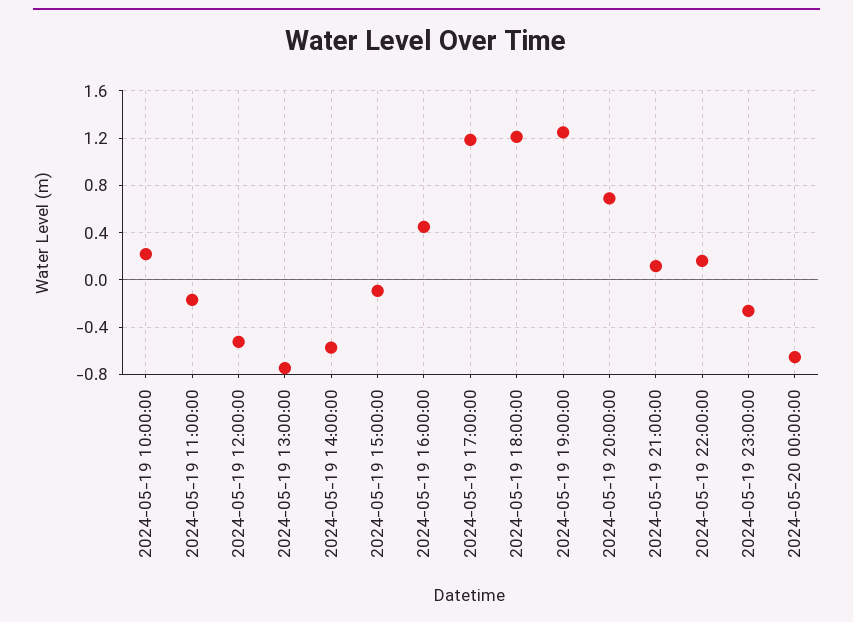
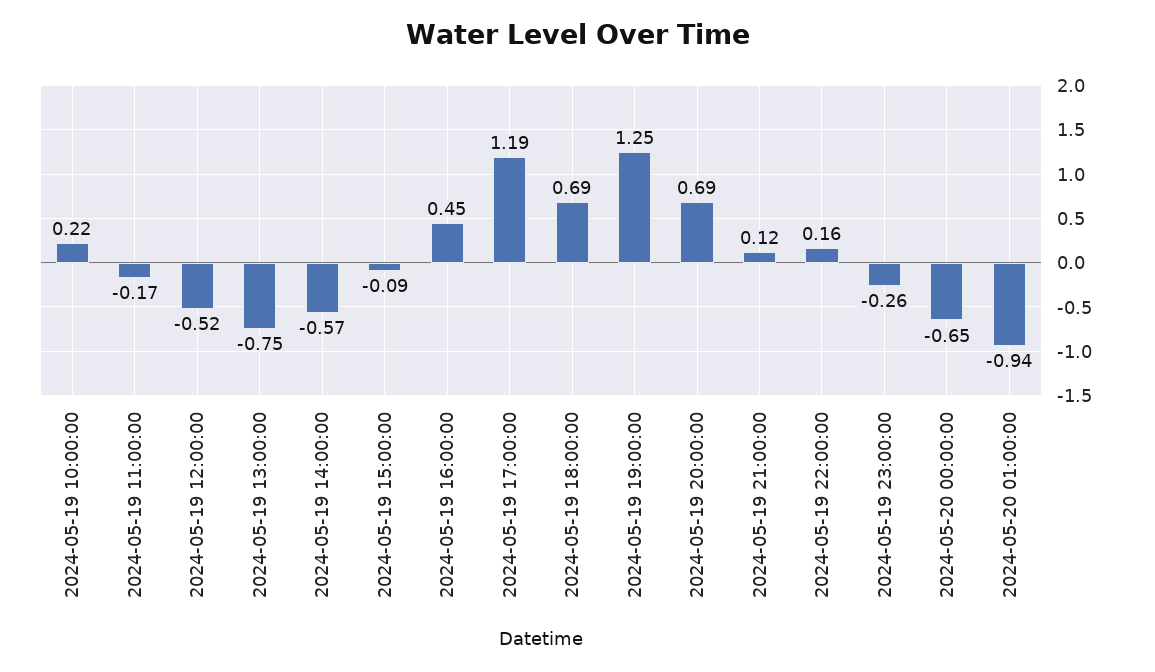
2024-05-19 18:00:00: 1.2 -> 0.69
2024-05-20 01:00:00: none -> -0.94

